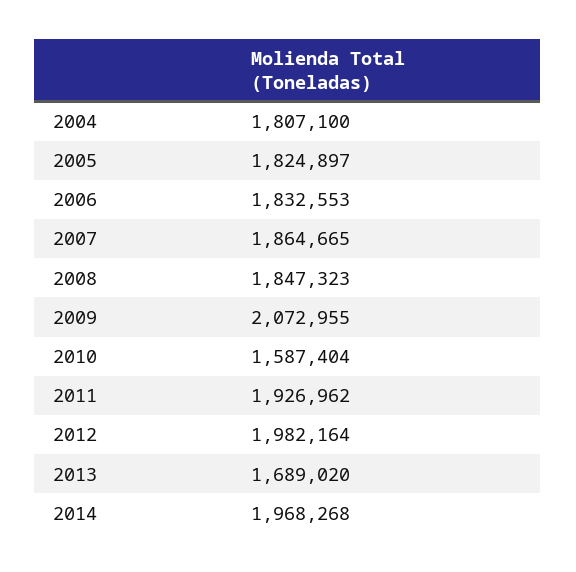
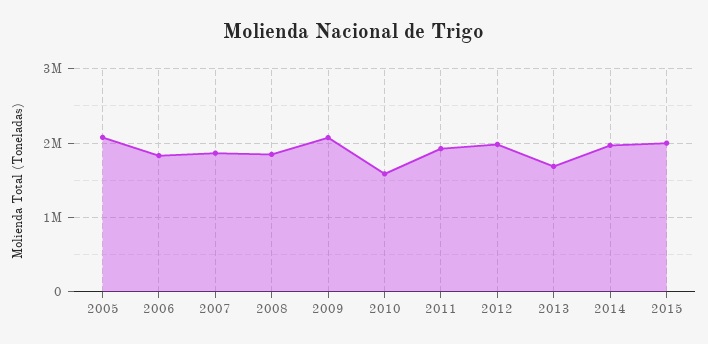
2004: 1807100 -> none
2005: 1824897 -> 2100000
2015: none -> 2000000

